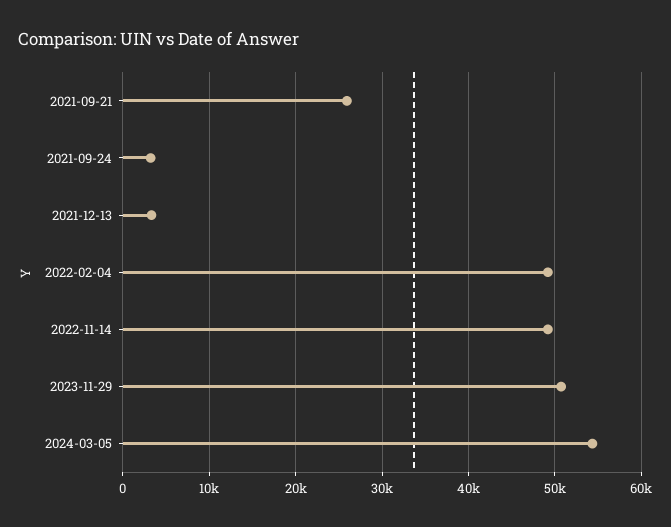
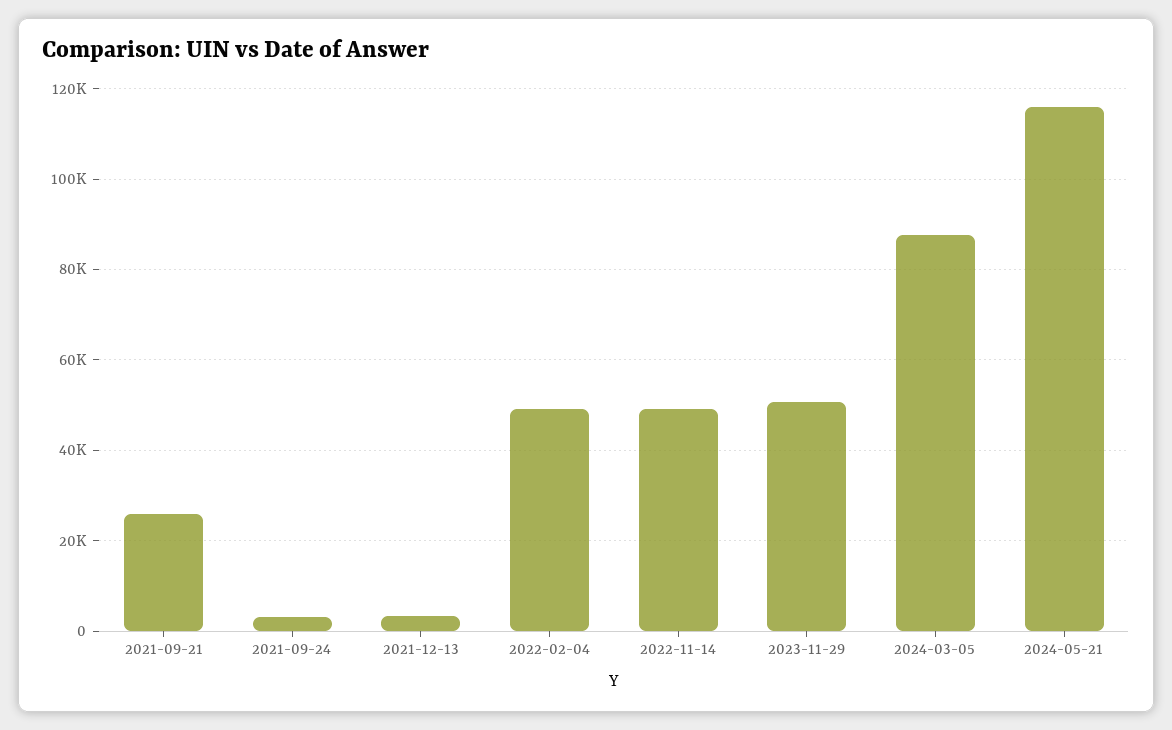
2024-03-05: 54000 -> 88000
2024-05-21: none -> 116000

